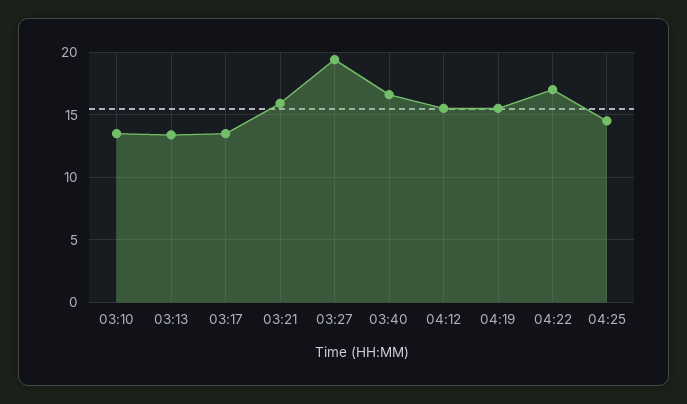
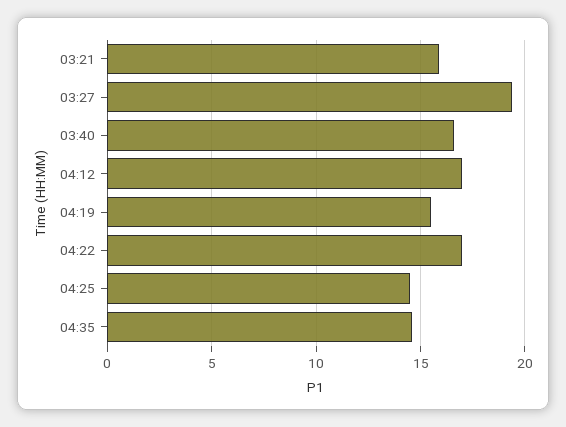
03:10: 13.5 -> none
03:13: 13.5 -> none
03:17: 13.5 -> none
04:12: 15.5 -> 17
04:35: none -> 14.5

